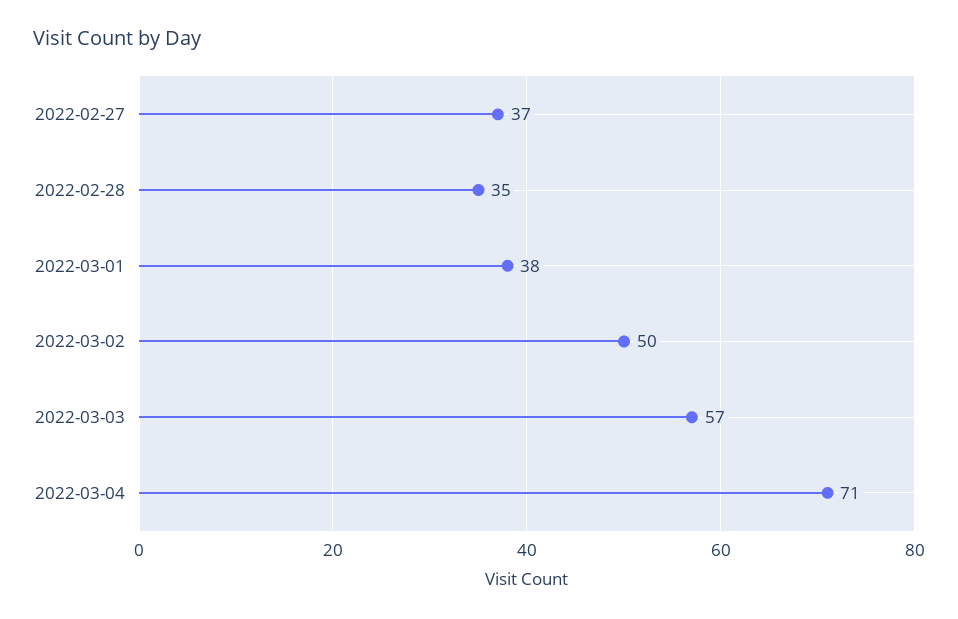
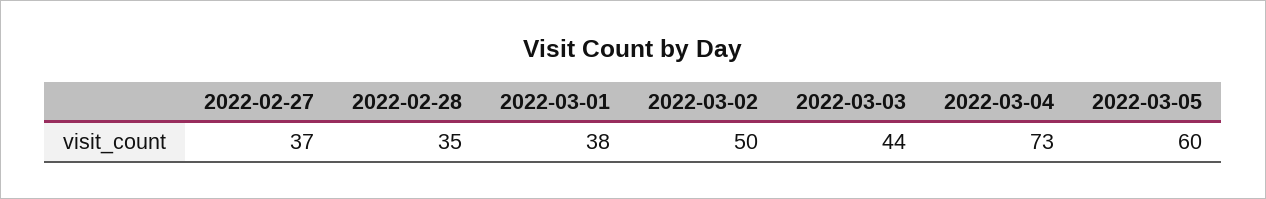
2022-03-03: 57 -> 44
2022-03-04: 71 -> 73
2022-03-05: none -> 60

